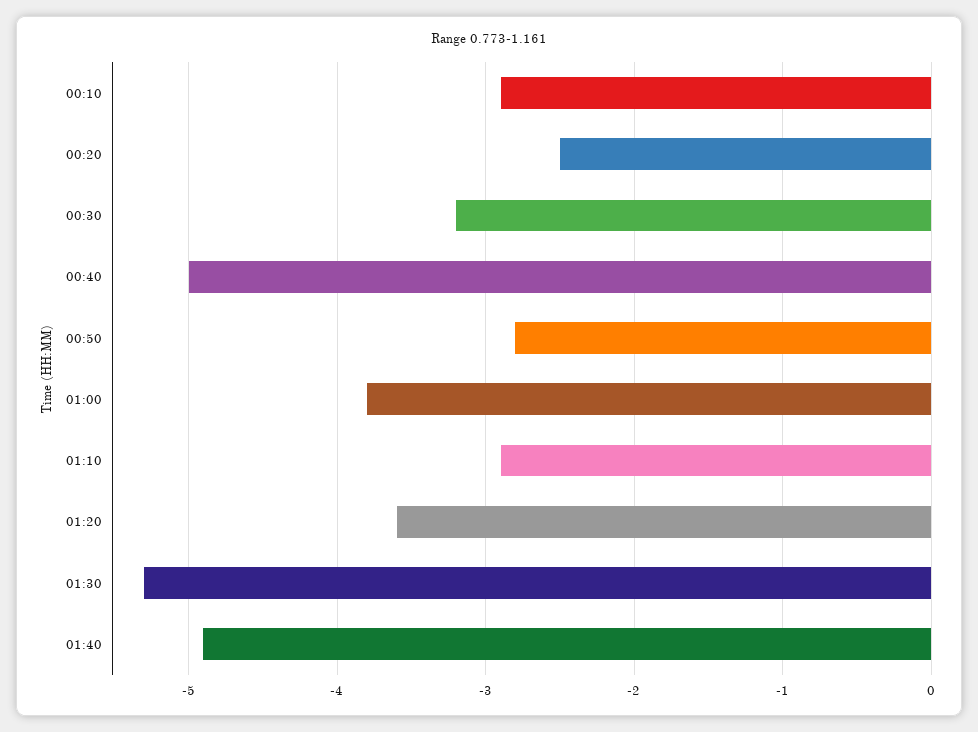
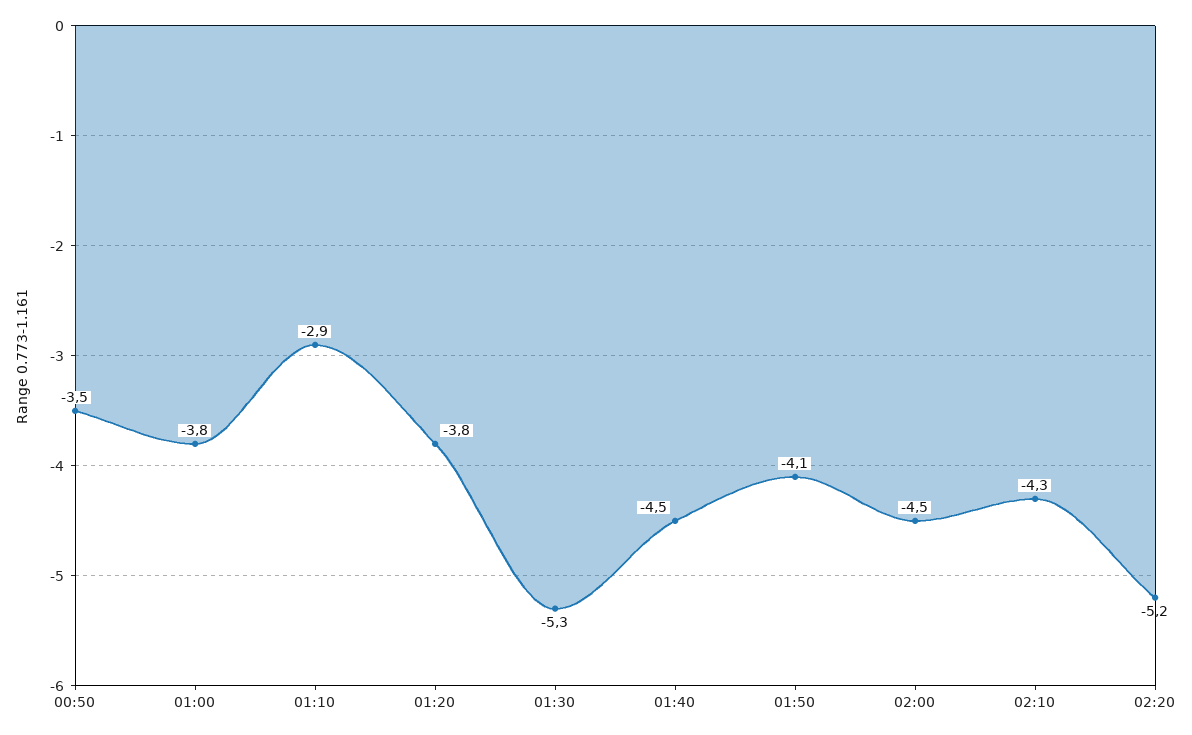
00:10: -2.9 -> none
00:20: -2.5 -> none
00:30: -3.2 -> none
00:40: -5 -> none
00:50: -2.8 -> -3.5
01:20: -3.6 -> -3.8
01:40: -4.9 -> -4.5
01:50: none -> -4.1
02:00: none -> -4.5
02:10: none -> -4.3
02:20: none -> -5.2

